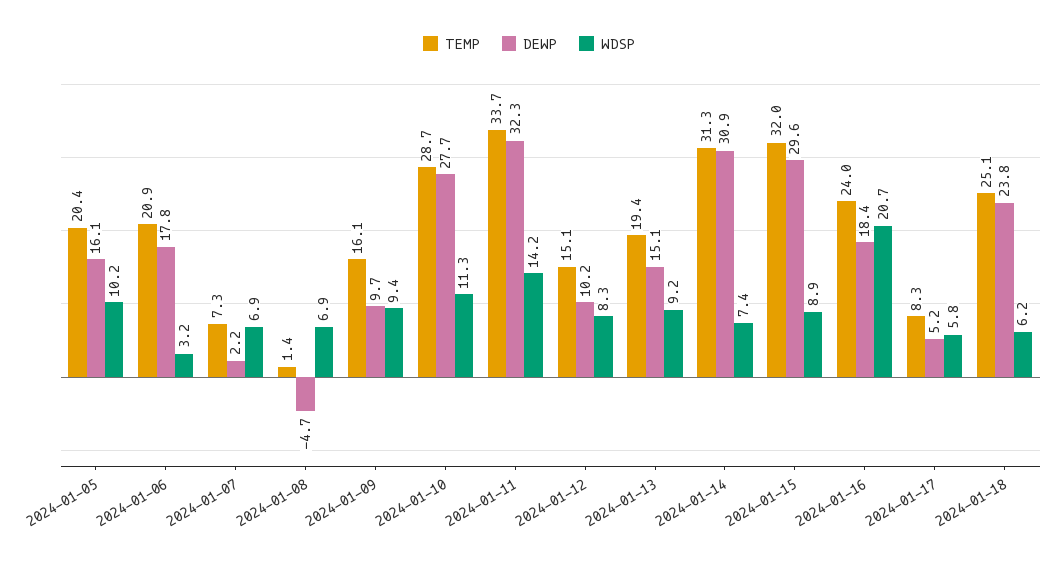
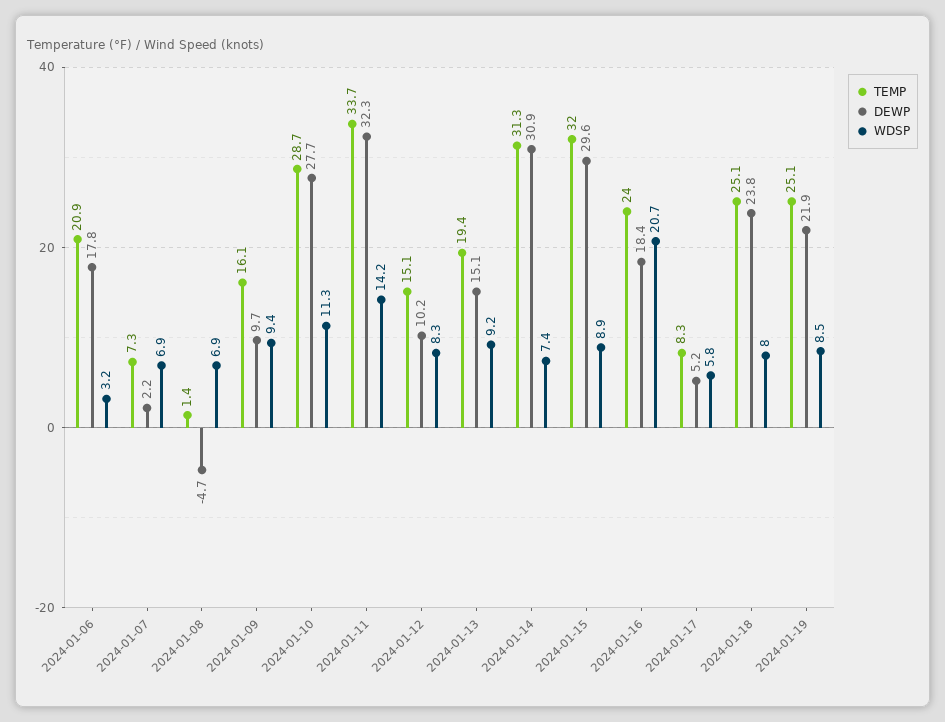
TEMP, 2024-01-05: 20.4 -> none
DEWP, 2024-01-05: 16.1 -> none
WDSP, 2024-01-05: 10.2 -> none
WDSP, 2024-01-18: 6.2 -> 8
TEMP, 2024-01-19: none -> 25.1
DEWP, 2024-01-19: none -> 21.9
WDSP, 2024-01-19: none -> 8.5

